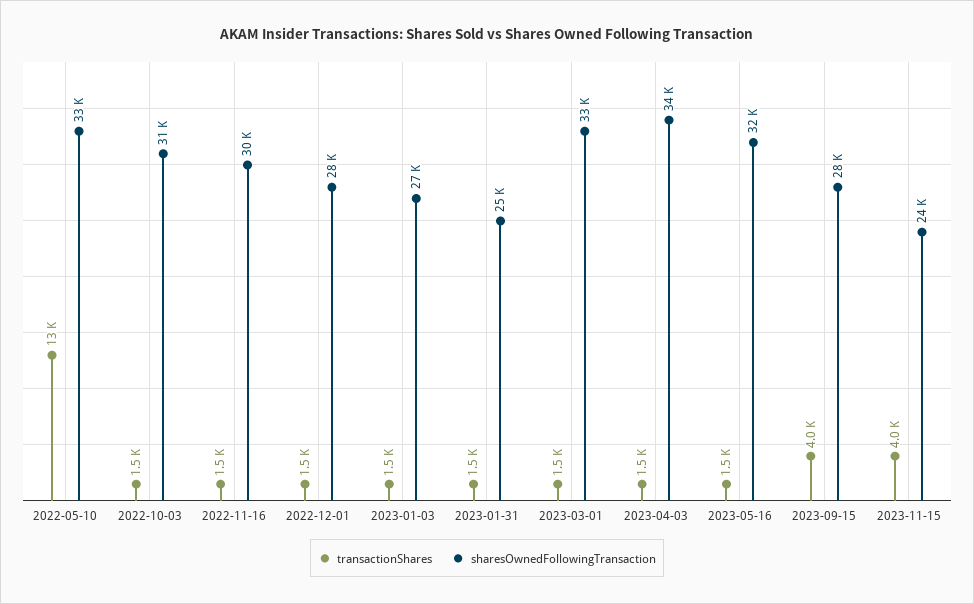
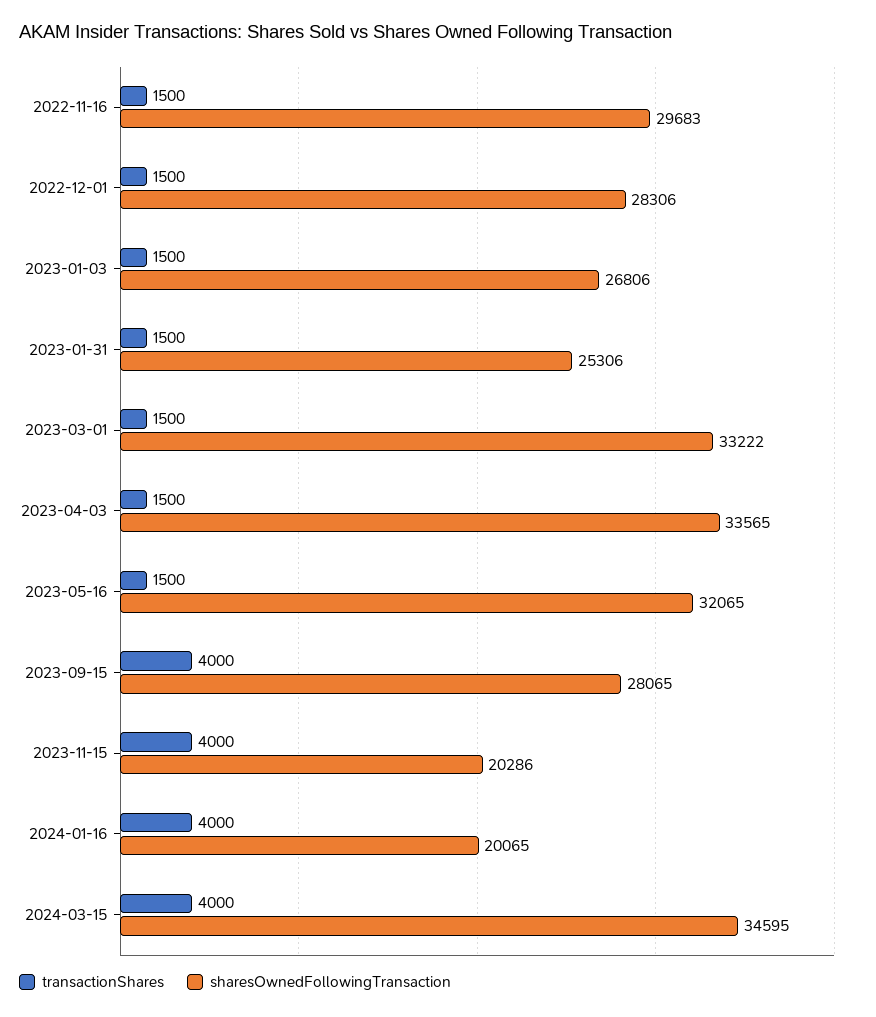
transactionShares, 2022-05-10: 13000 -> none
sharesOwnedFollowingTransaction, 2022-05-10: 33000 -> none
transactionShares, 2022-10-03: 1500 -> none
sharesOwnedFollowingTransaction, 2022-10-03: 31000 -> none
sharesOwnedFollowingTransaction, 2023-11-15: 24000 -> 20286
transactionShares, 2024-01-16: none -> 4000
sharesOwnedFollowingTransaction, 2024-01-16: none -> 20065
transactionShares, 2024-03-15: none -> 4000
sharesOwnedFollowingTransaction, 2024-03-15: none -> 34595

